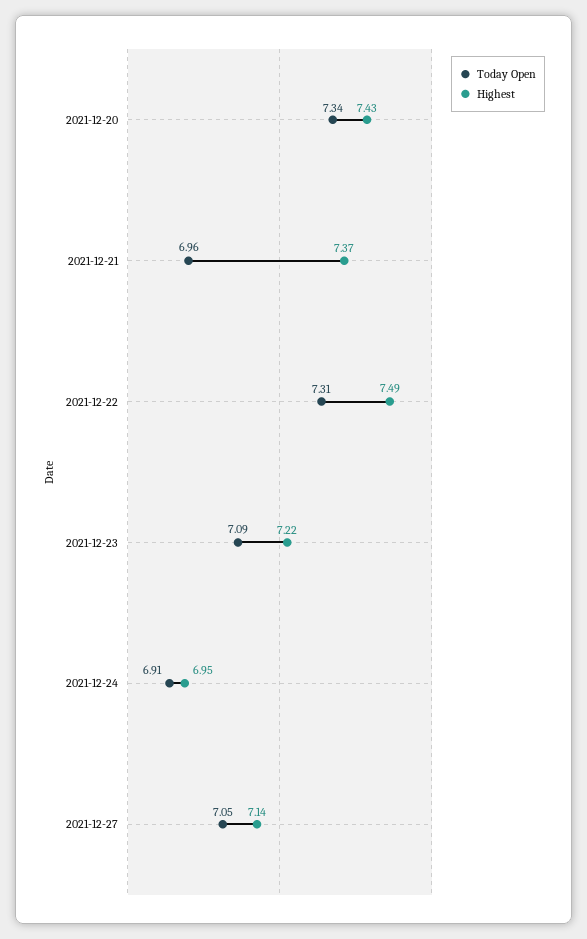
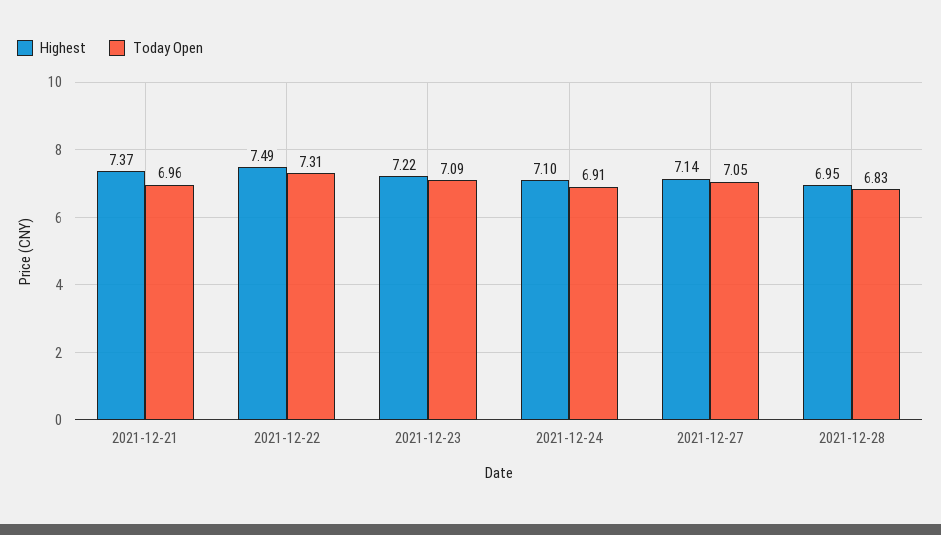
Today Open, 2021-12-20: 7.34 -> none
Highest, 2021-12-20: 7.43 -> none
Highest, 2021-12-24: 6.95 -> 7.1
Highest, 2021-12-28: none -> 6.95
Today Open, 2021-12-28: none -> 6.83

